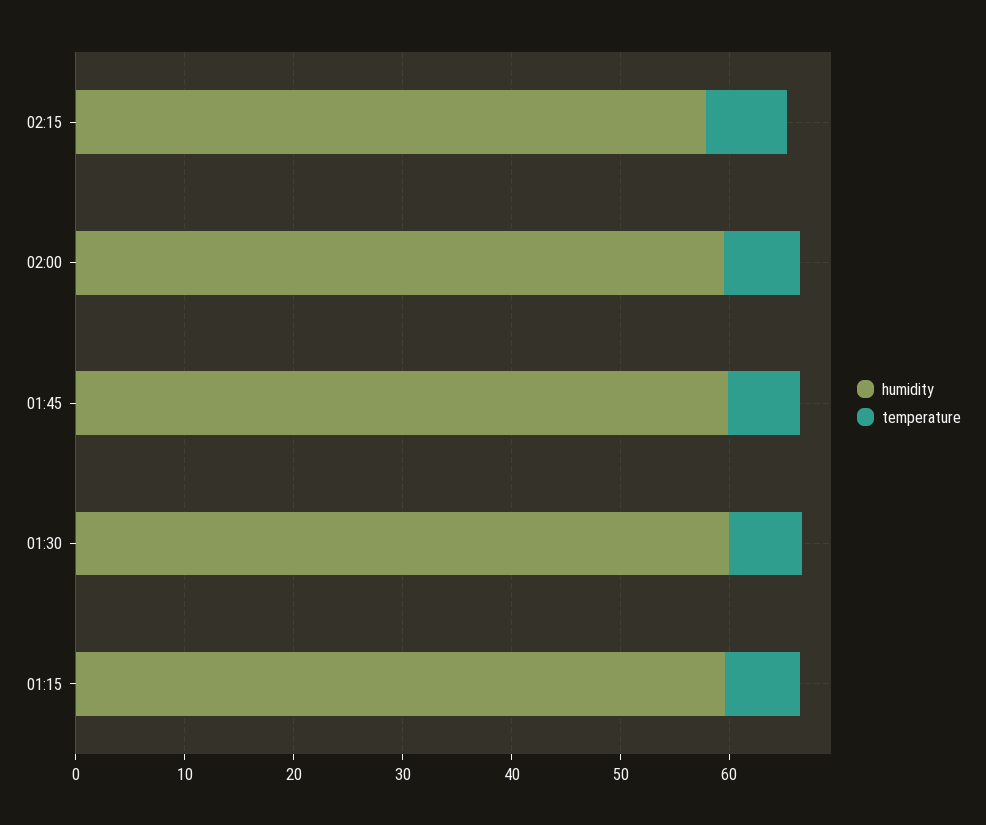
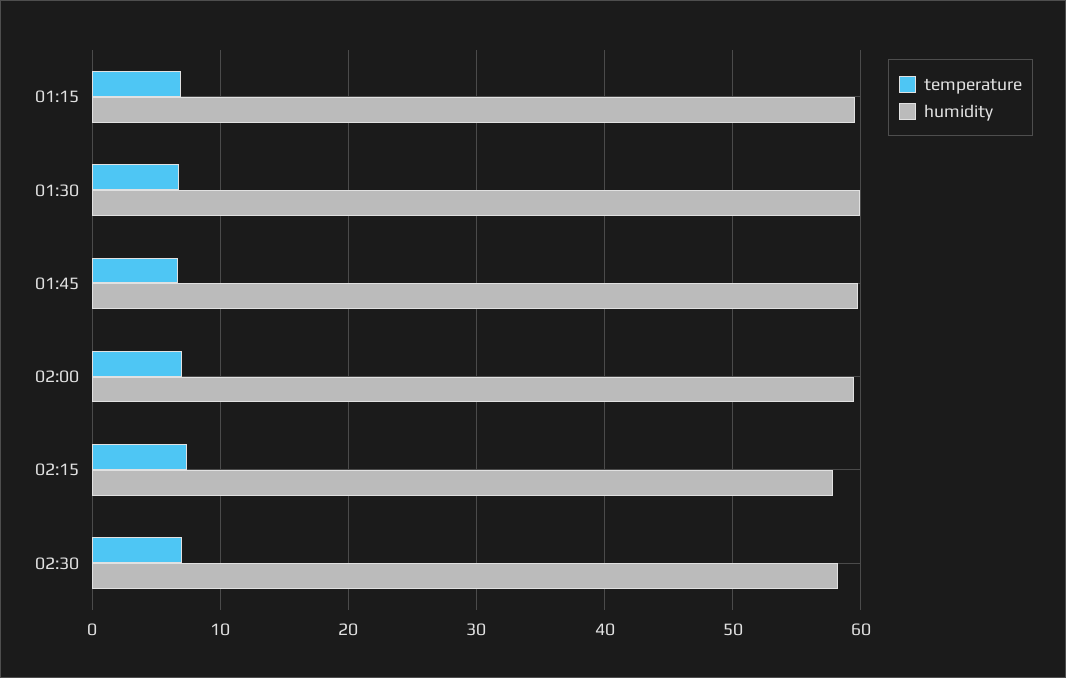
temperature, 02:30: none -> 7
humidity, 02:30: none -> 58

